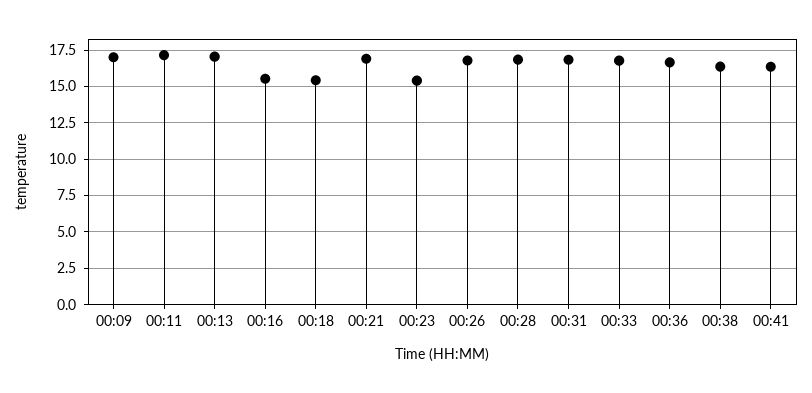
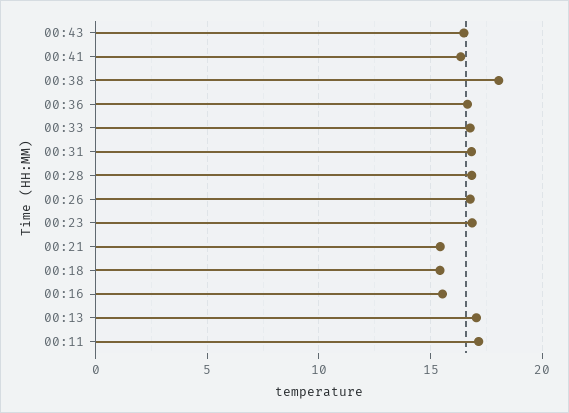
00:09: 17 -> none
00:21: 17 -> 15.5
00:23: 15.5 -> 17
00:38: 16.5 -> 18
00:43: none -> 16.5

